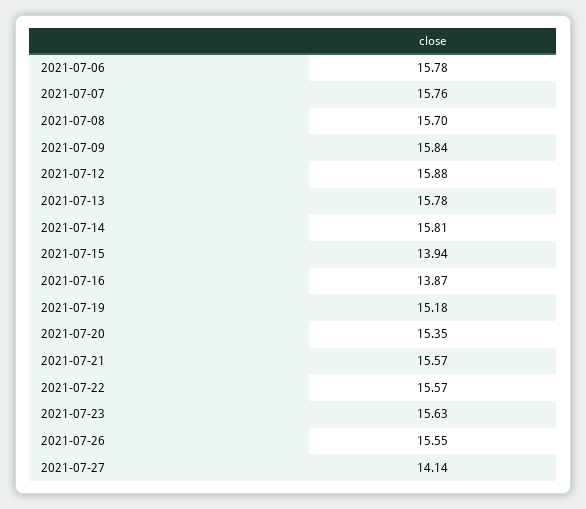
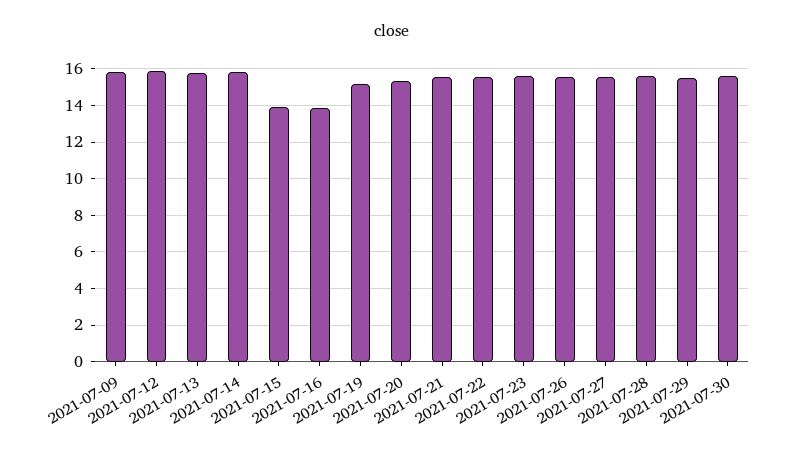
2021-07-06: 15.78 -> none
2021-07-07: 15.76 -> none
2021-07-08: 15.7 -> none
2021-07-27: 14.14 -> 15.5
2021-07-28: none -> 15.5
2021-07-29: none -> 15.5
2021-07-30: none -> 15.5

